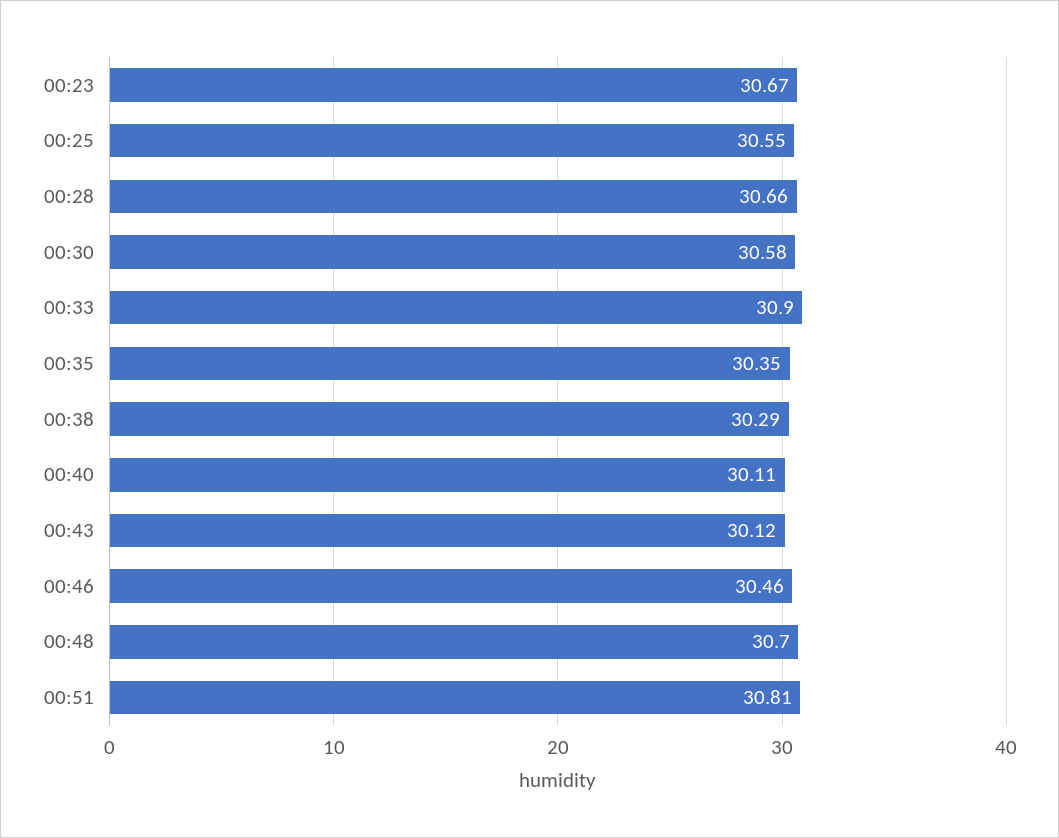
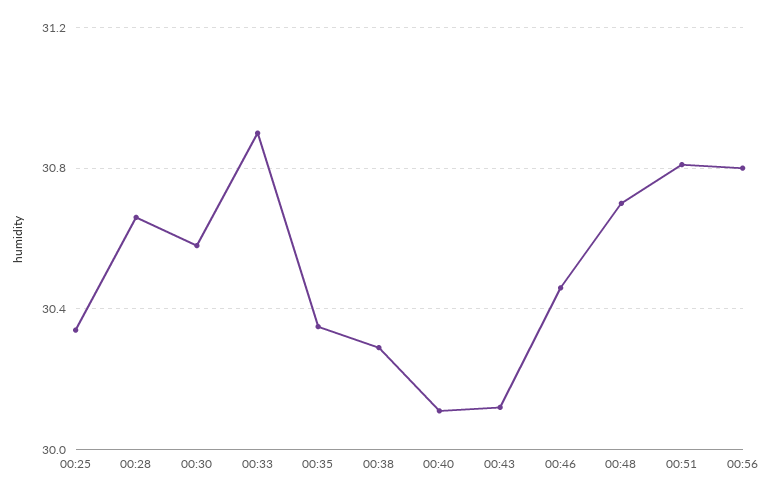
00:23: 30.67 -> none
00:25: 30.55 -> 30.35
00:56: none -> 30.8

